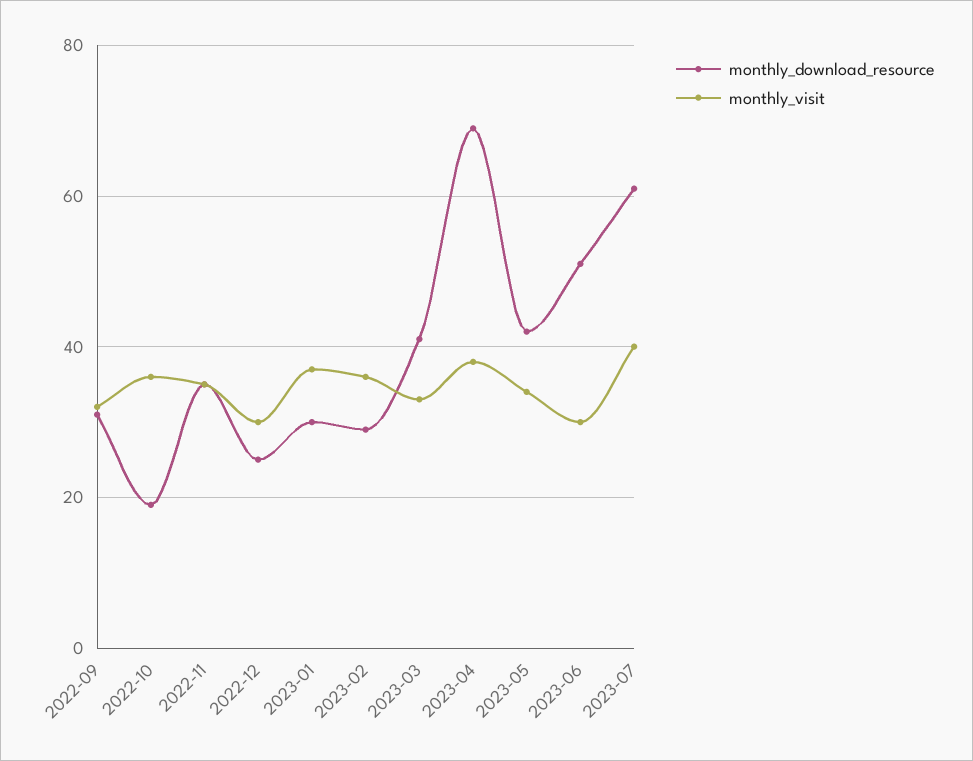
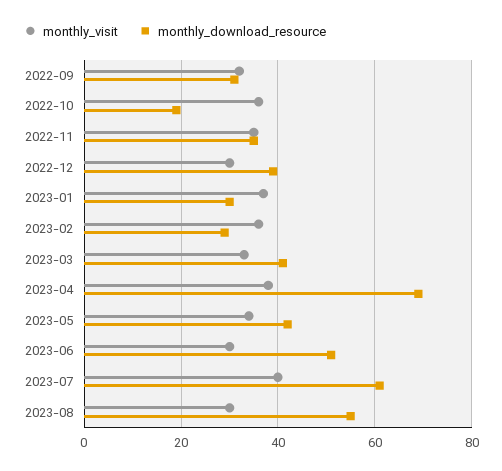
monthly_download_resource, 2022-12: 25 -> 40
monthly_visit, 2023-08: none -> 30
monthly_download_resource, 2023-08: none -> 55

